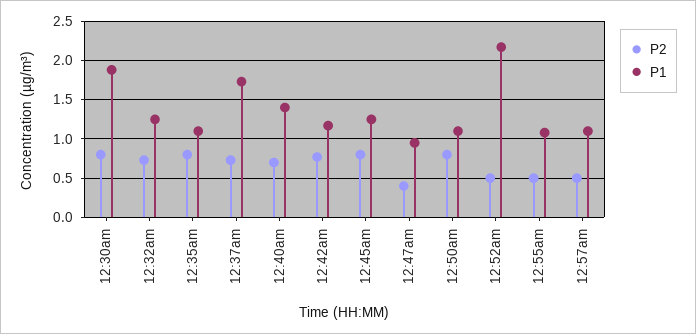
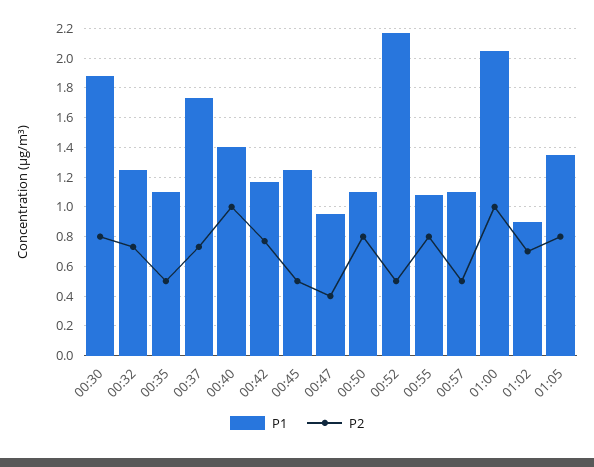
P2, 12:35am: 0.8 -> 0.5
P2, 12:40am: 0.7 -> 1
P2, 12:45am: 0.8 -> 0.5
P2, 12:55am: 0.5 -> 0.8
P1, 01:00: none -> 2.05
P2, 01:00: none -> 1
P1, 01:02: none -> 0.9
P2, 01:02: none -> 0.7
P1, 01:05: none -> 1.35
P2, 01:05: none -> 0.8

